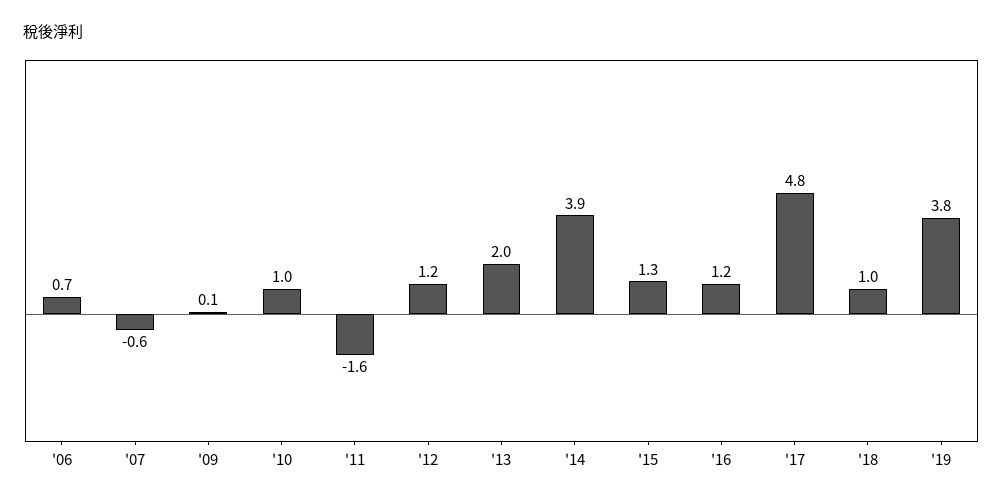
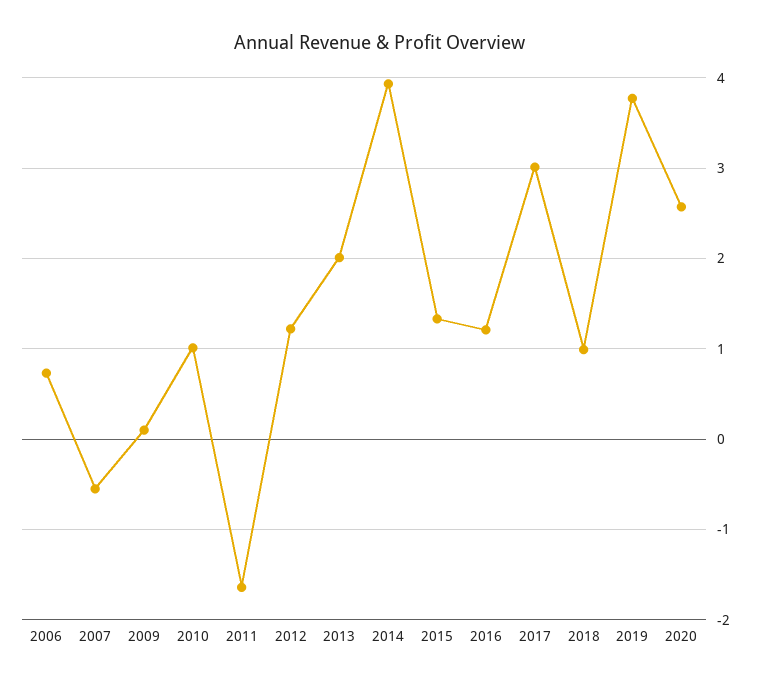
'17: 4.8 -> 3
2020: none -> 2.6

